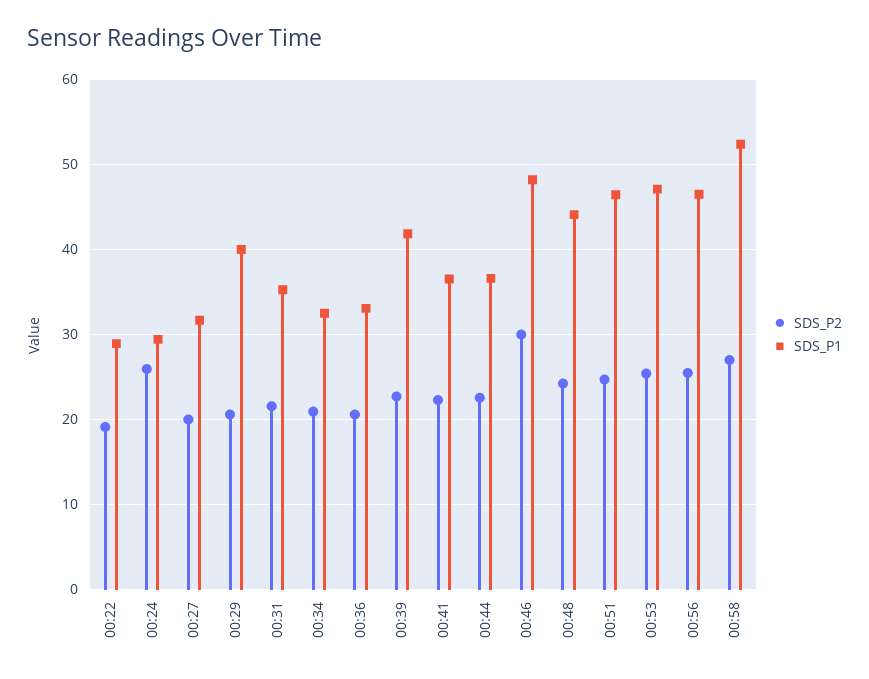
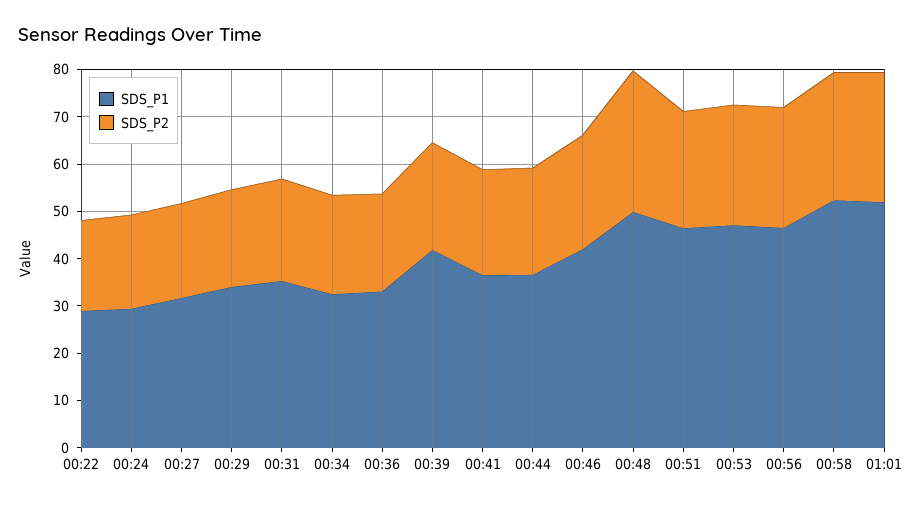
SDS_P2, 00:24: 26 -> 20
SDS_P1, 00:29: 40 -> 34
SDS_P2, 00:46: 30 -> 24
SDS_P1, 00:46: 48 -> 42
SDS_P2, 00:48: 24 -> 30
SDS_P1, 00:48: 44 -> 50
SDS_P1, 01:01: none -> 52
SDS_P2, 01:01: none -> 28

